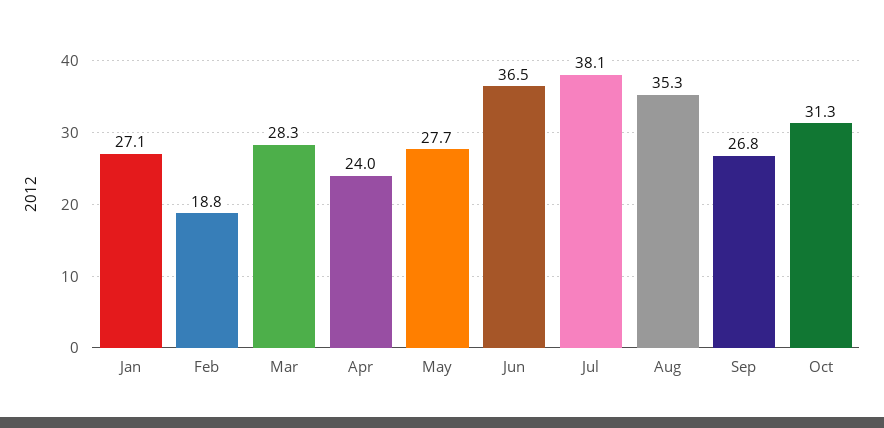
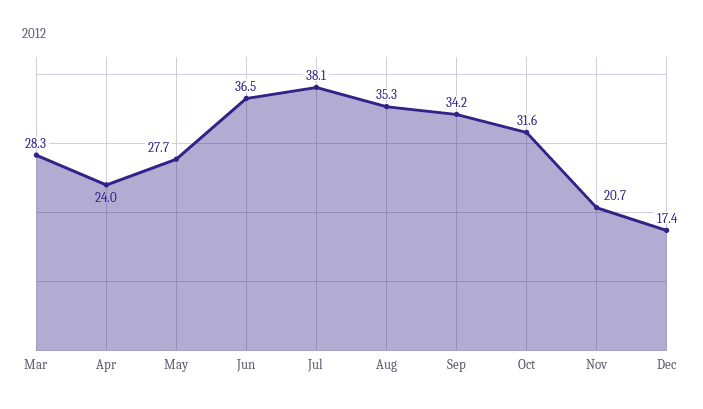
Jan: 27.1 -> none
Feb: 18.8 -> none
Sep: 26.8 -> 34.2
Oct: 31.3 -> 31.6
Nov: none -> 20.7
Dec: none -> 17.4

